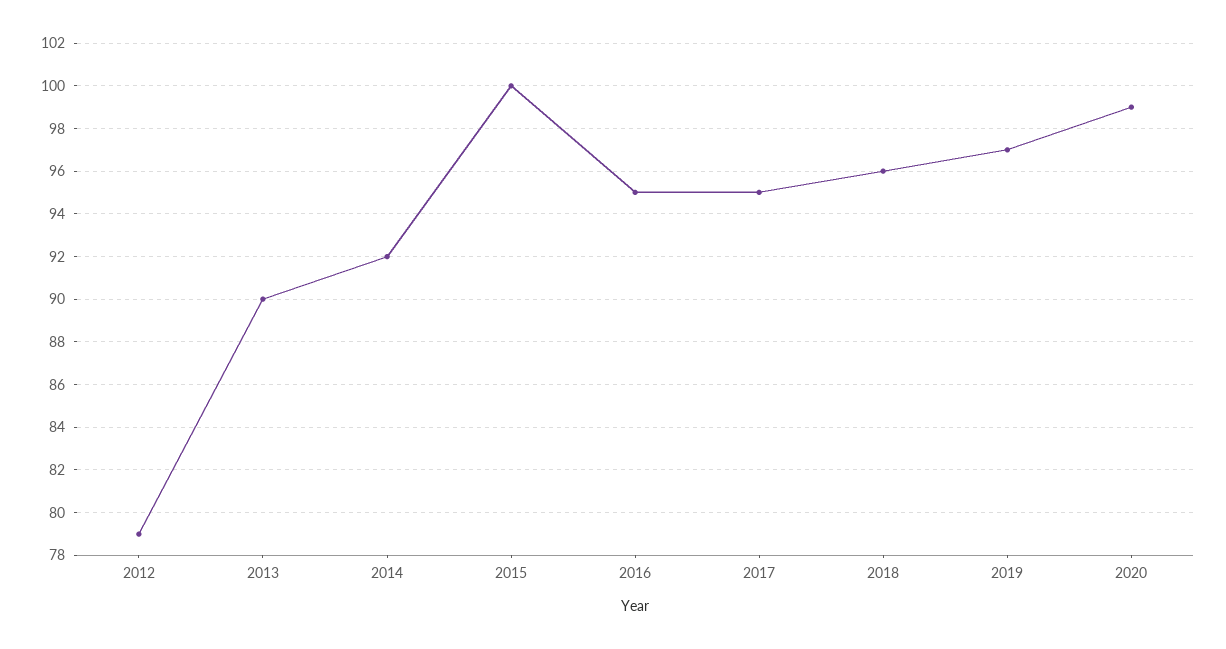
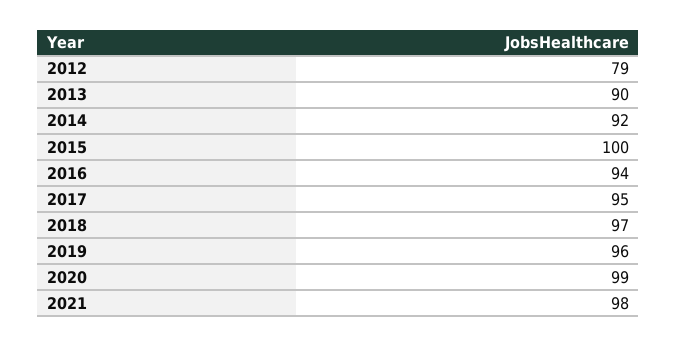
2016: 95 -> 94
2018: 96 -> 97
2019: 97 -> 96
2021: none -> 98

